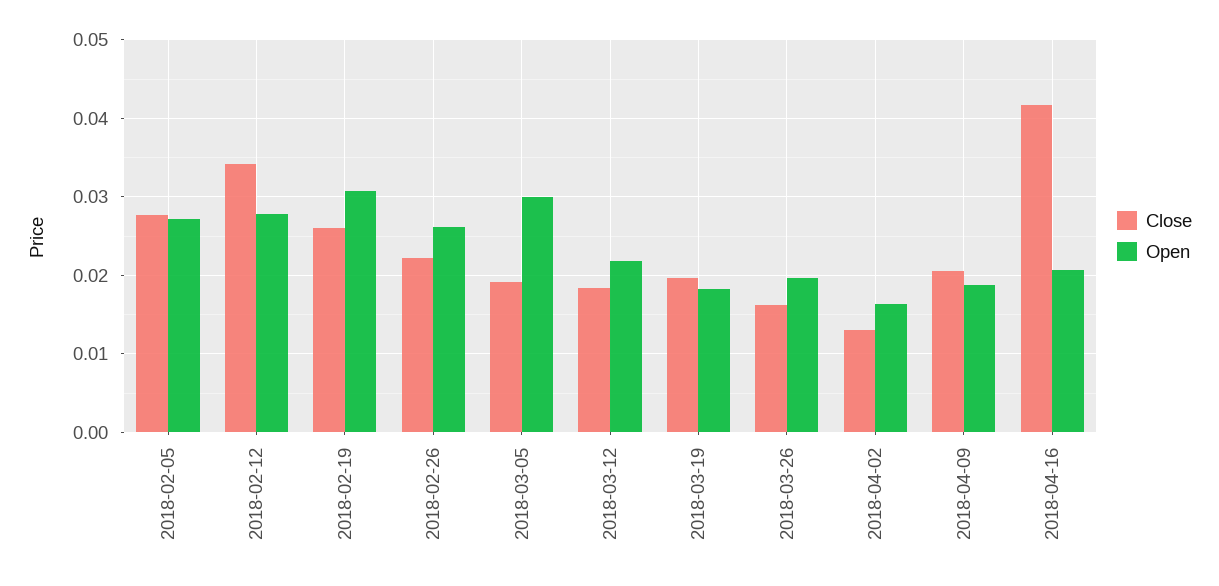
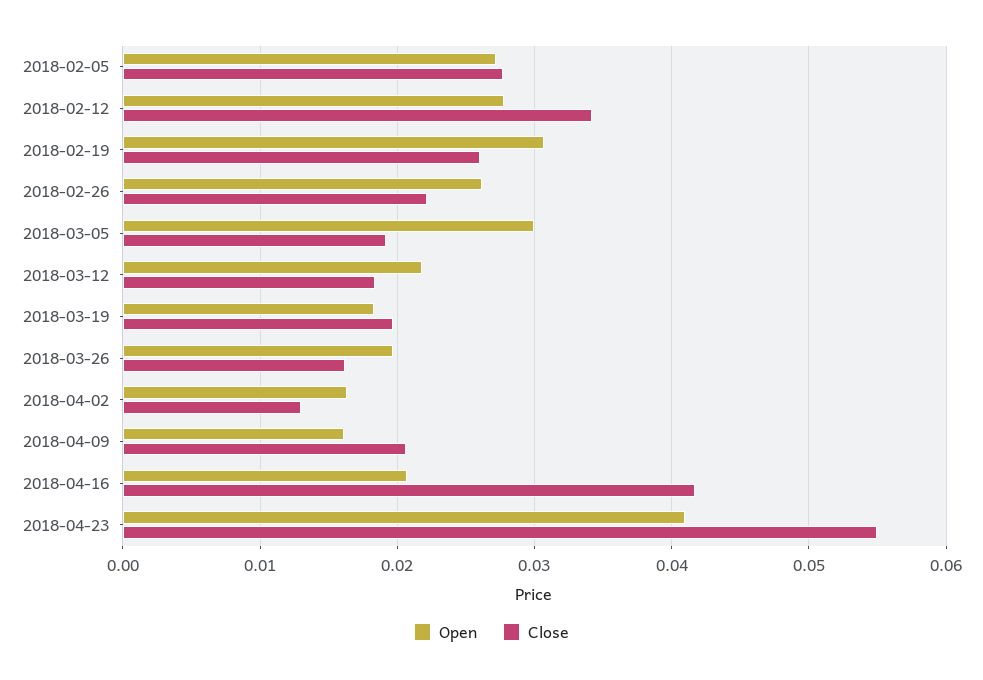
Open, 2018-04-09: 0.019 -> 0.016
Open, 2018-04-23: none -> 0.041
Close, 2018-04-23: none -> 0.055

